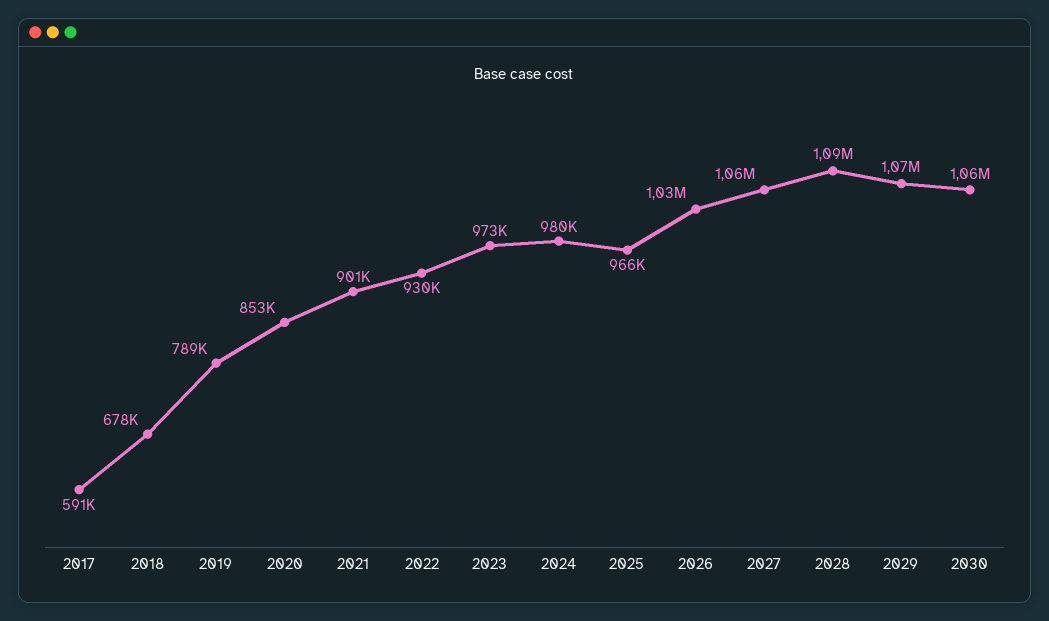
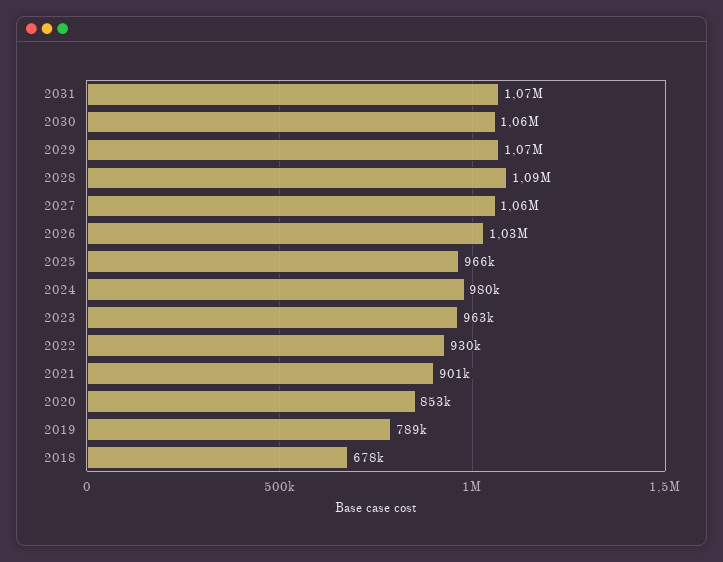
2017: 591000 -> none
2023: 973000 -> 963000
2031: none -> 1070000

